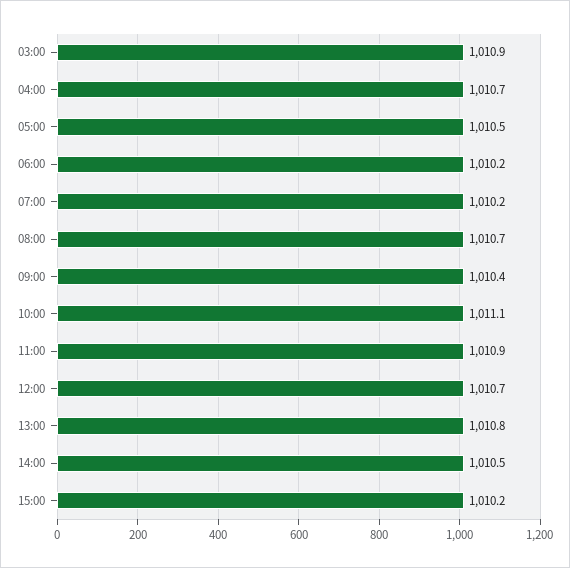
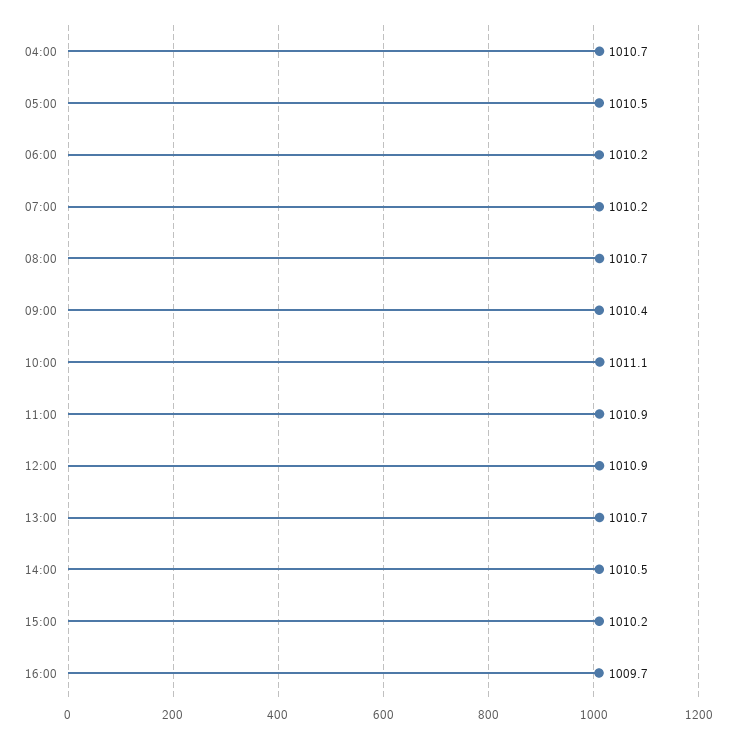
03:00: 1010.9 -> none
12:00: 1010.7 -> 1010.9
13:00: 1010.8 -> 1010.7
16:00: none -> 1009.7

